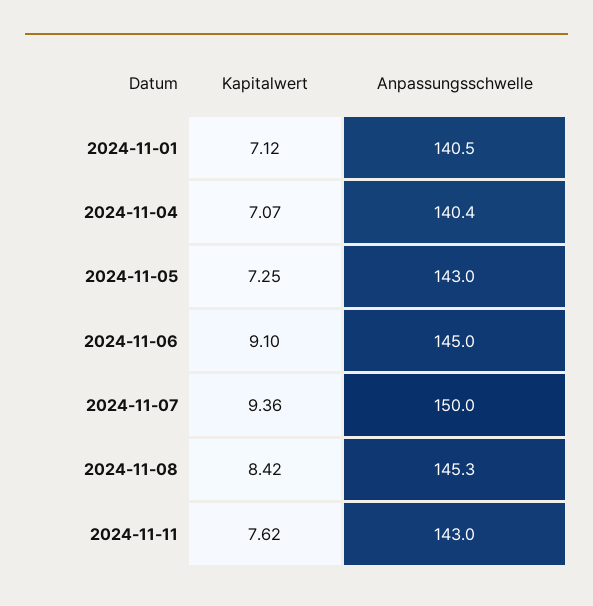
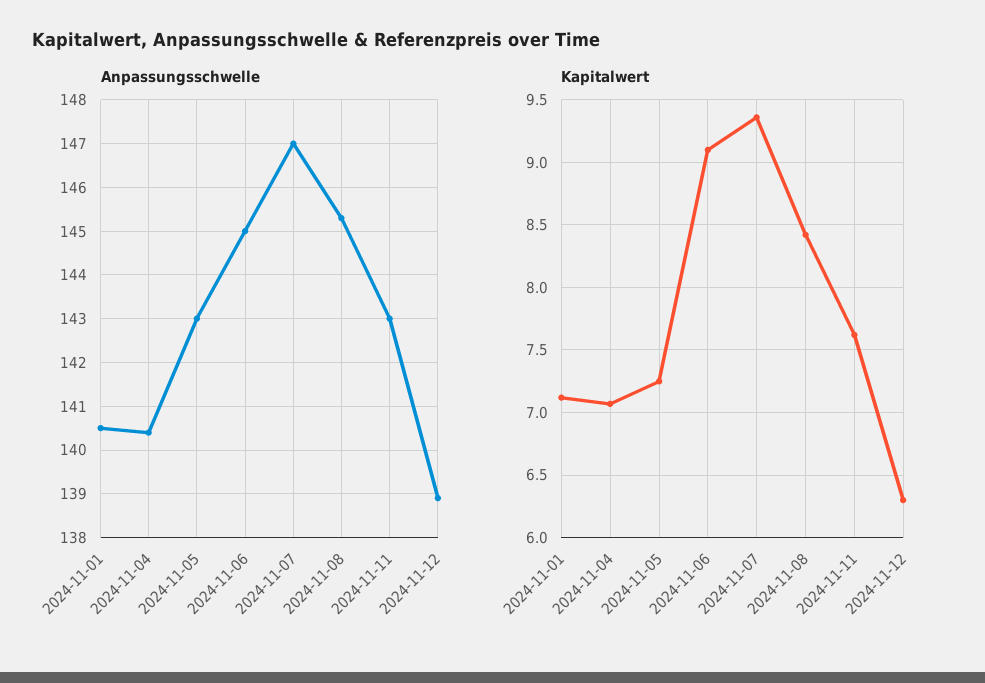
Anpassungsschwelle, 2024-11-07: 150 -> 147
Anpassungsschwelle, 2024-11-12: none -> 139
Kapitalwert, 2024-11-12: none -> 6.3

